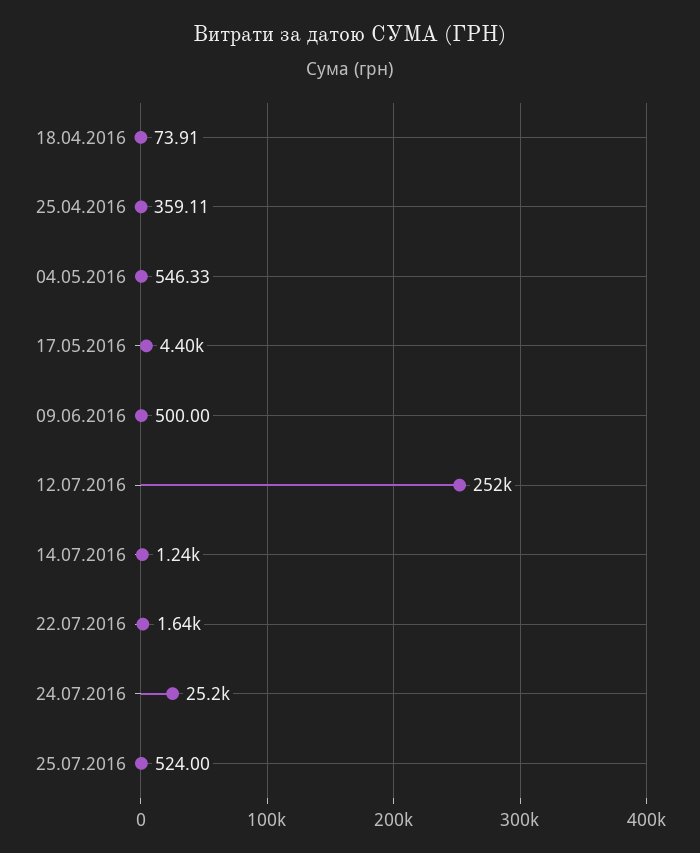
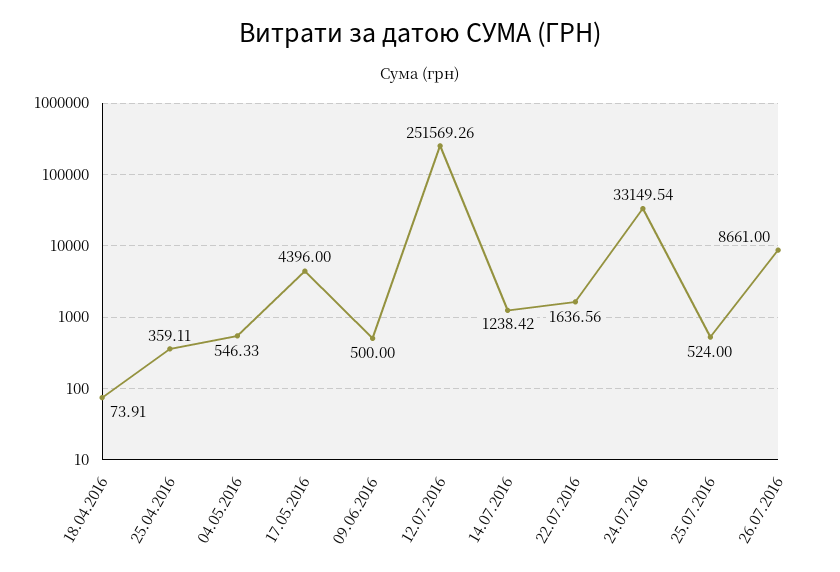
24.07.2016: 25200 -> 33149.54
26.07.2016: none -> 8661

